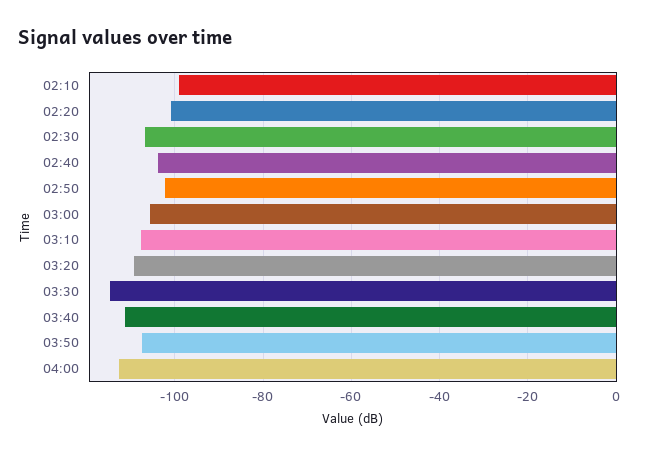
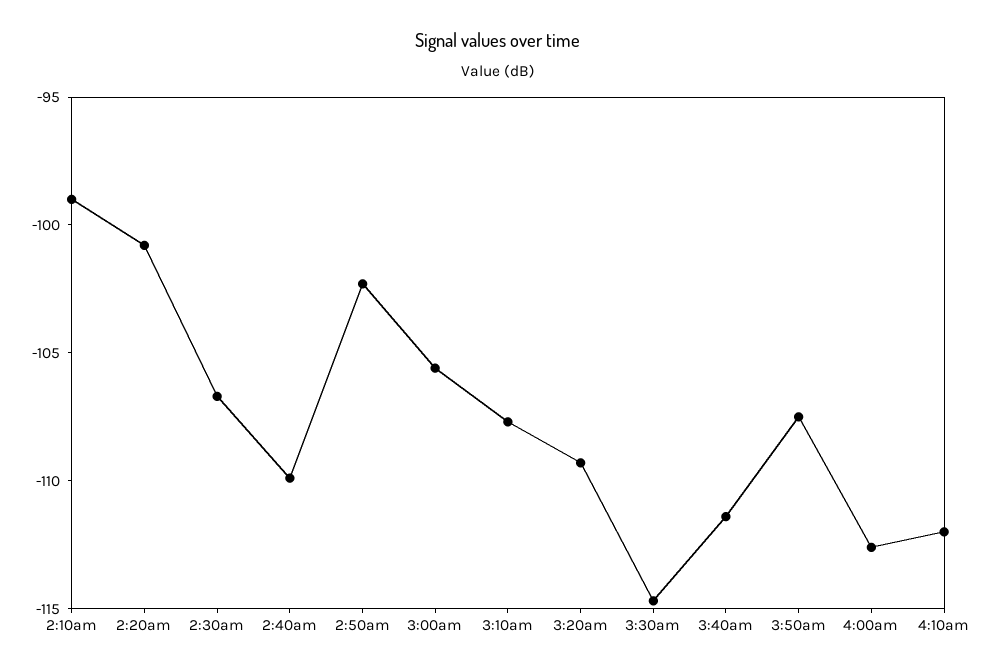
02:40: -104 -> -110
4:10am: none -> -112

